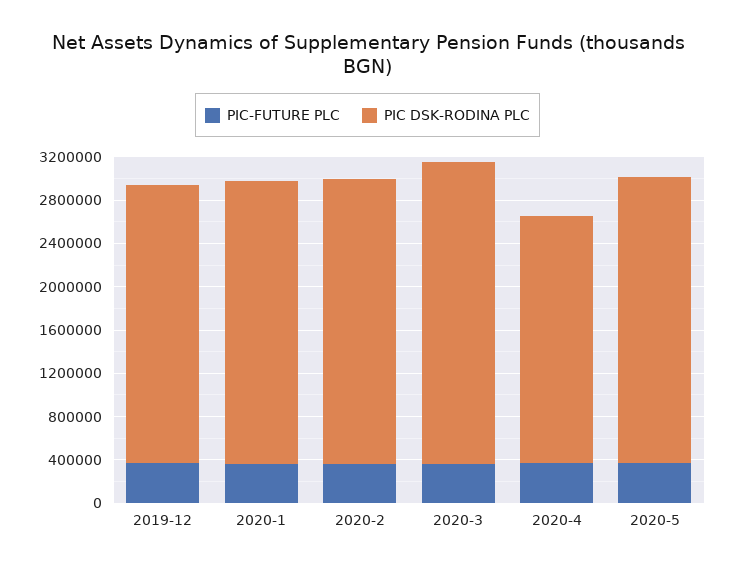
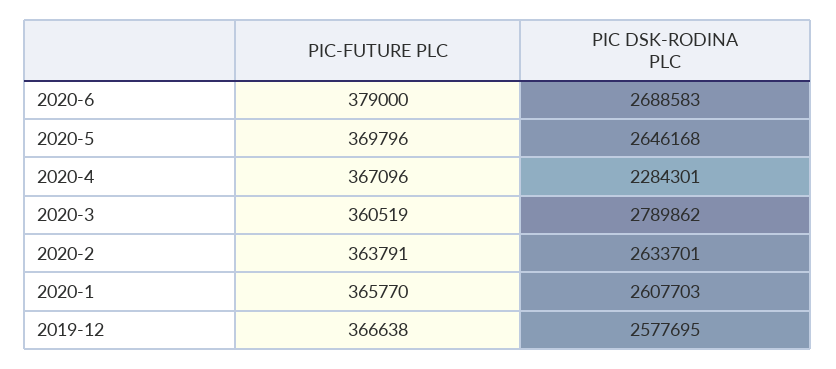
PIC-FUTURE PLC, 2020-6: none -> 379000
PIC DSK-RODINA PLC, 2020-6: none -> 2688583

